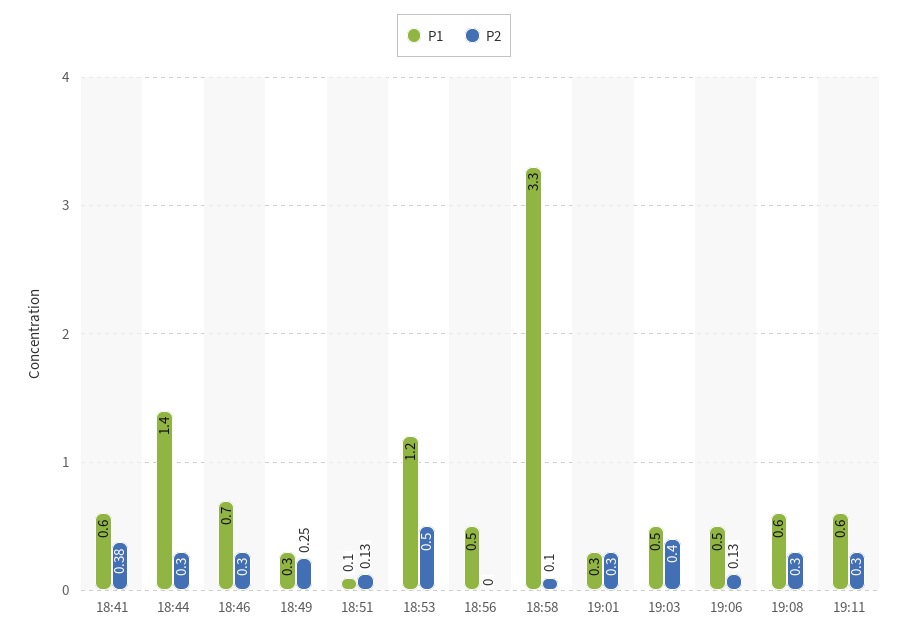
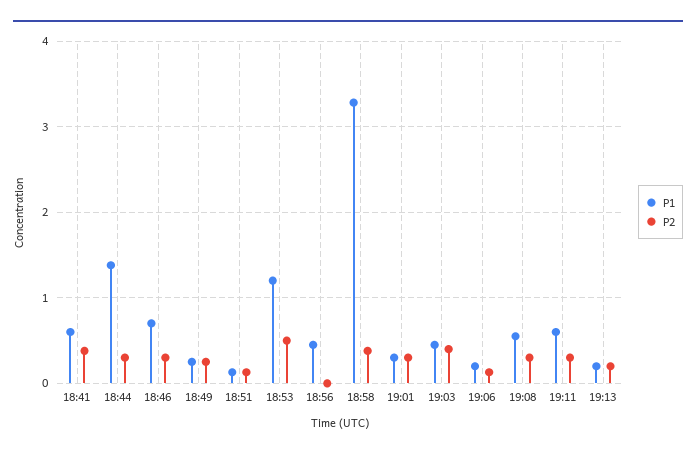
P2, 18:58: 0.1 -> 0.4
P1, 19:06: 0.5 -> 0.2
P1, 19:13: none -> 0.2
P2, 19:13: none -> 0.2

